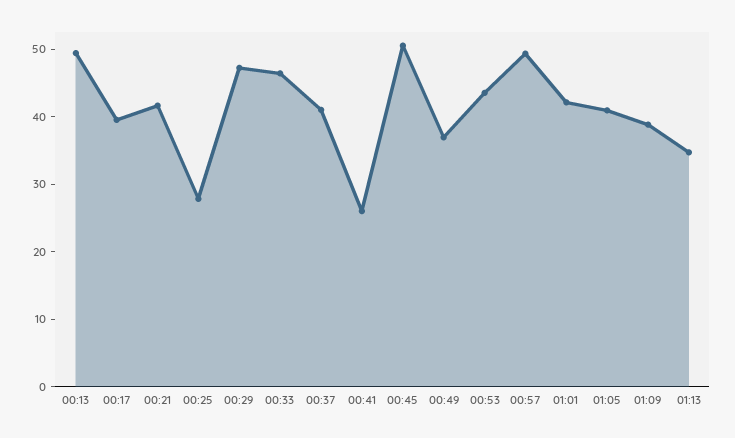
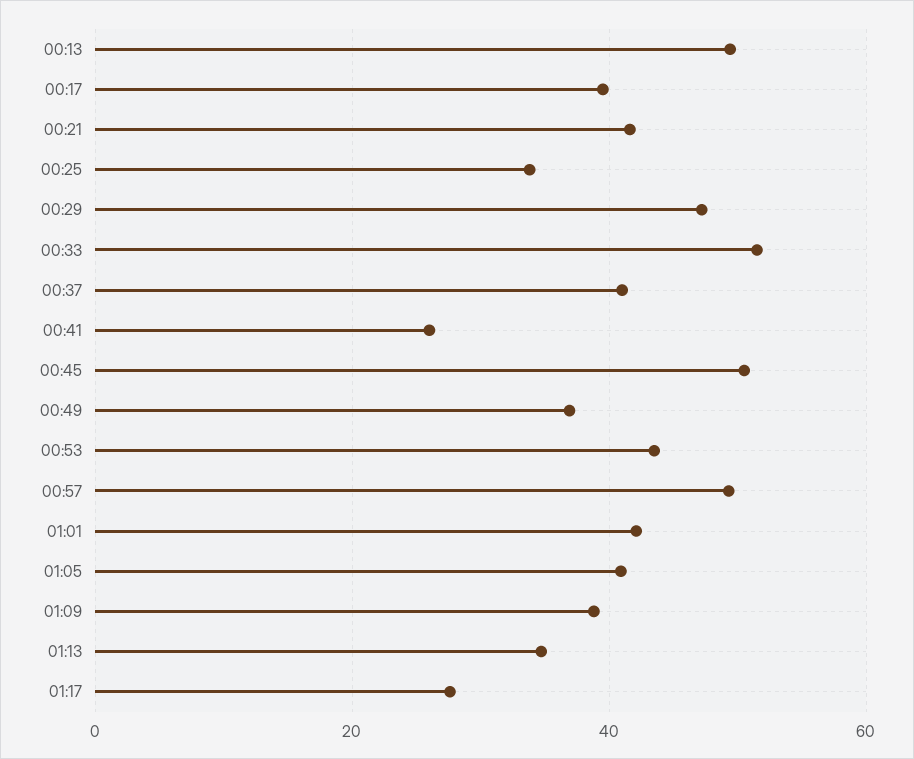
00:25: 28 -> 34
00:33: 46 -> 52
01:17: none -> 28

